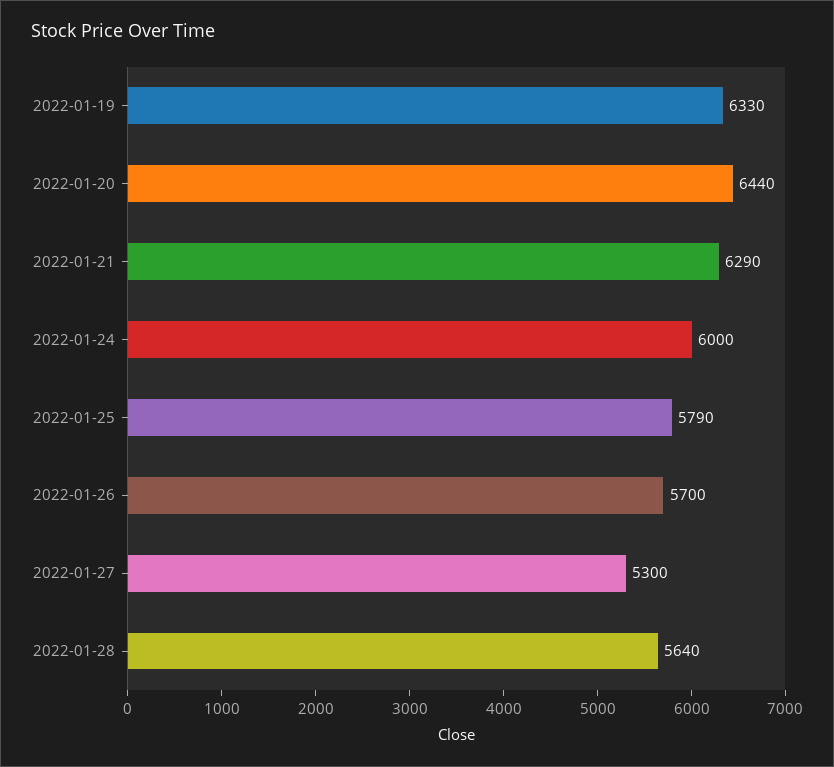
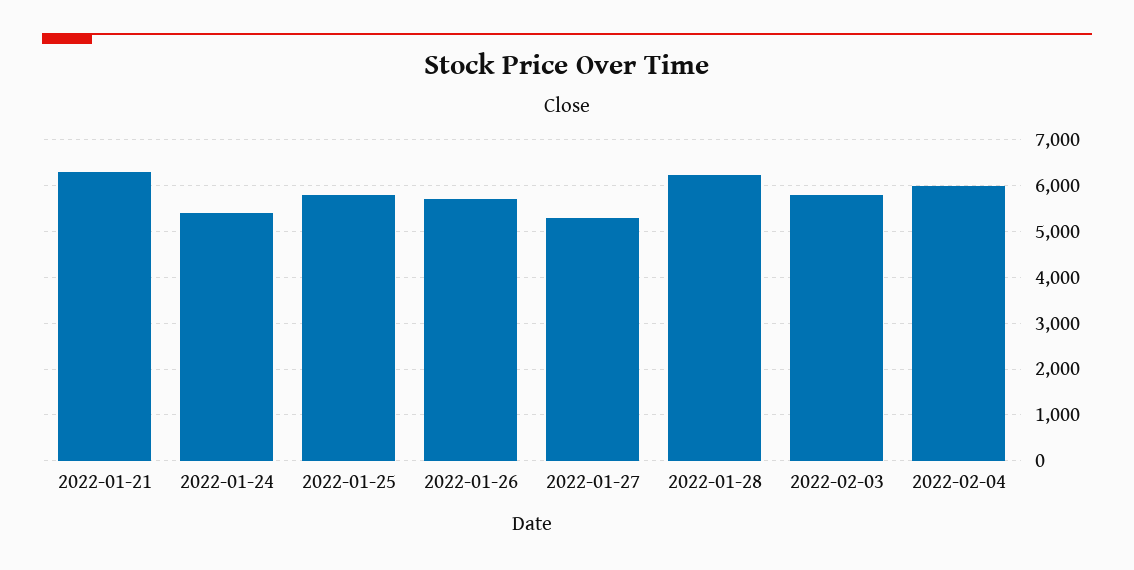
2022-01-19: 6330 -> none
2022-01-20: 6440 -> none
2022-01-24: 6000 -> 5400
2022-01-28: 5640 -> 6200
2022-02-03: none -> 5800
2022-02-04: none -> 6000

